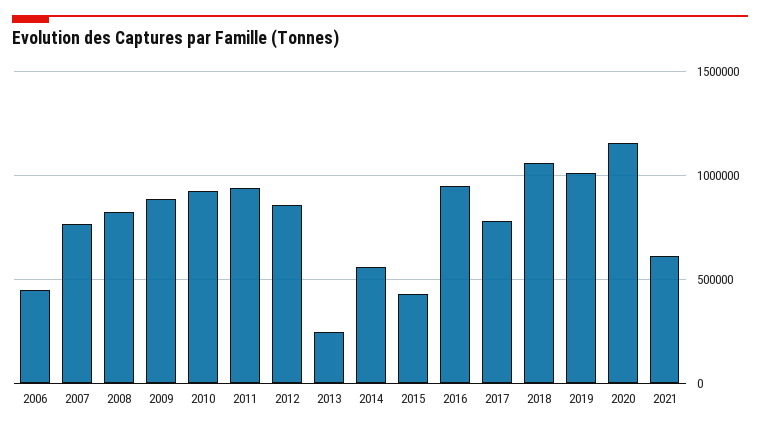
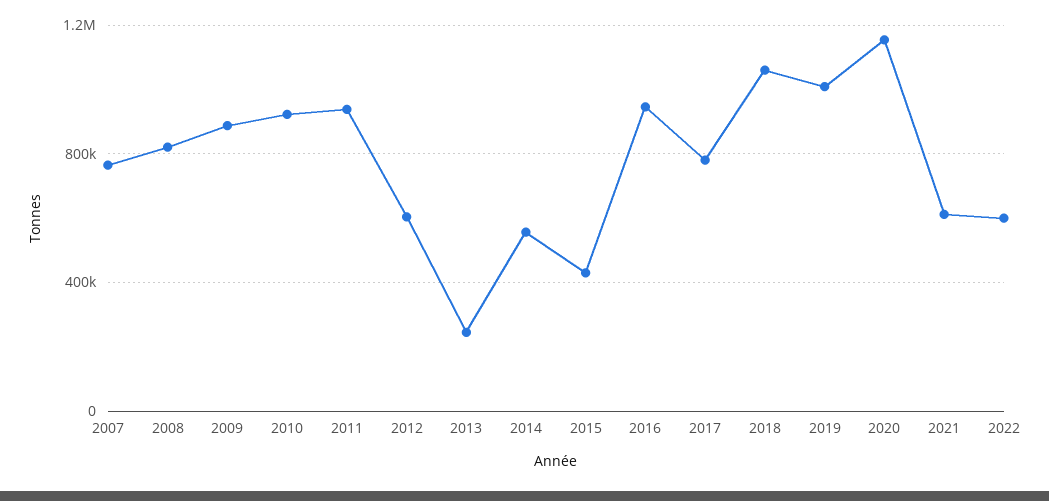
2006: 450000 -> none
2012: 850000 -> 600000
2022: none -> 600000

